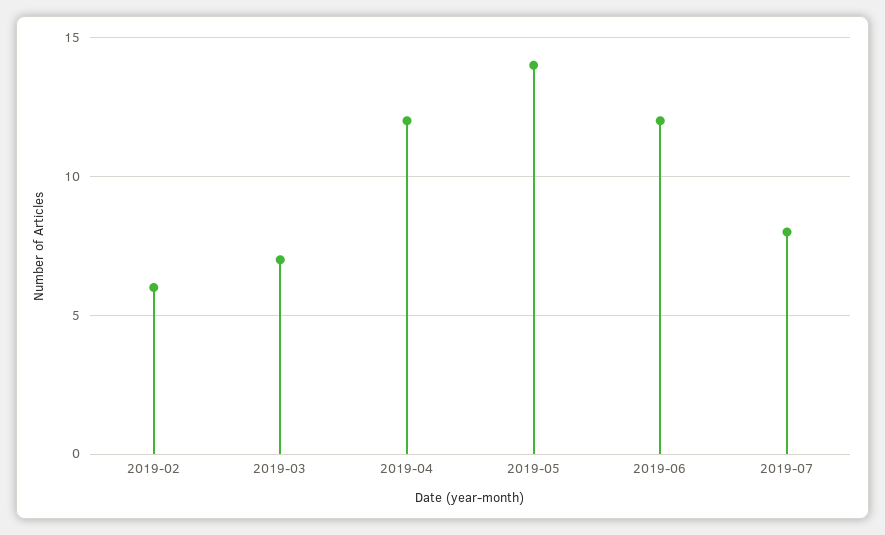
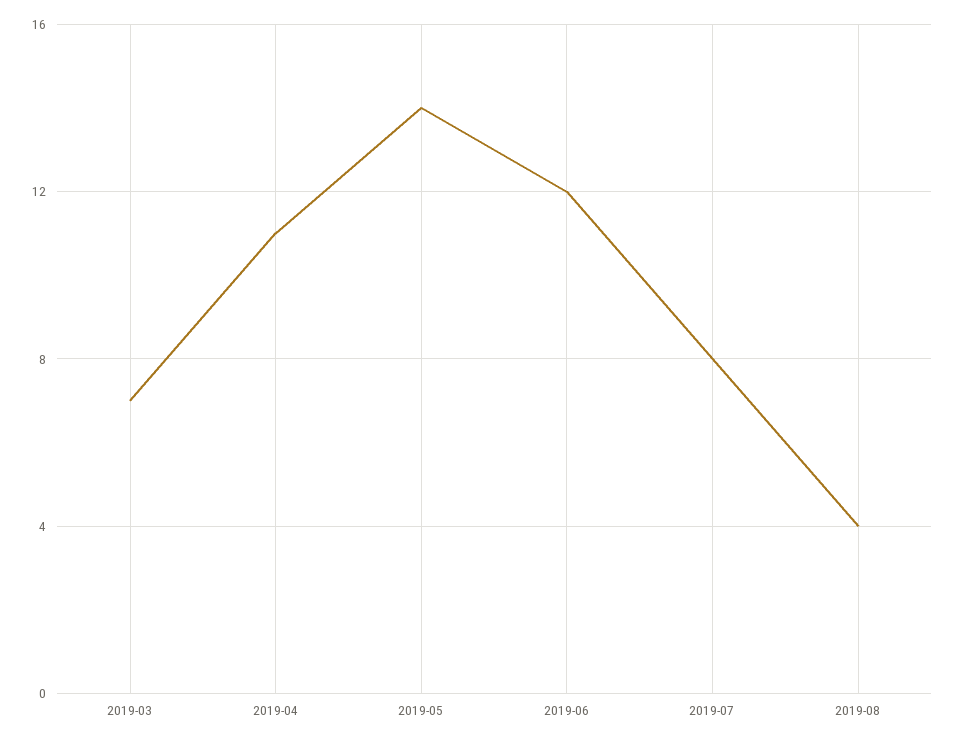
2019-02: 6 -> none
2019-04: 12 -> 11
2019-08: none -> 4

